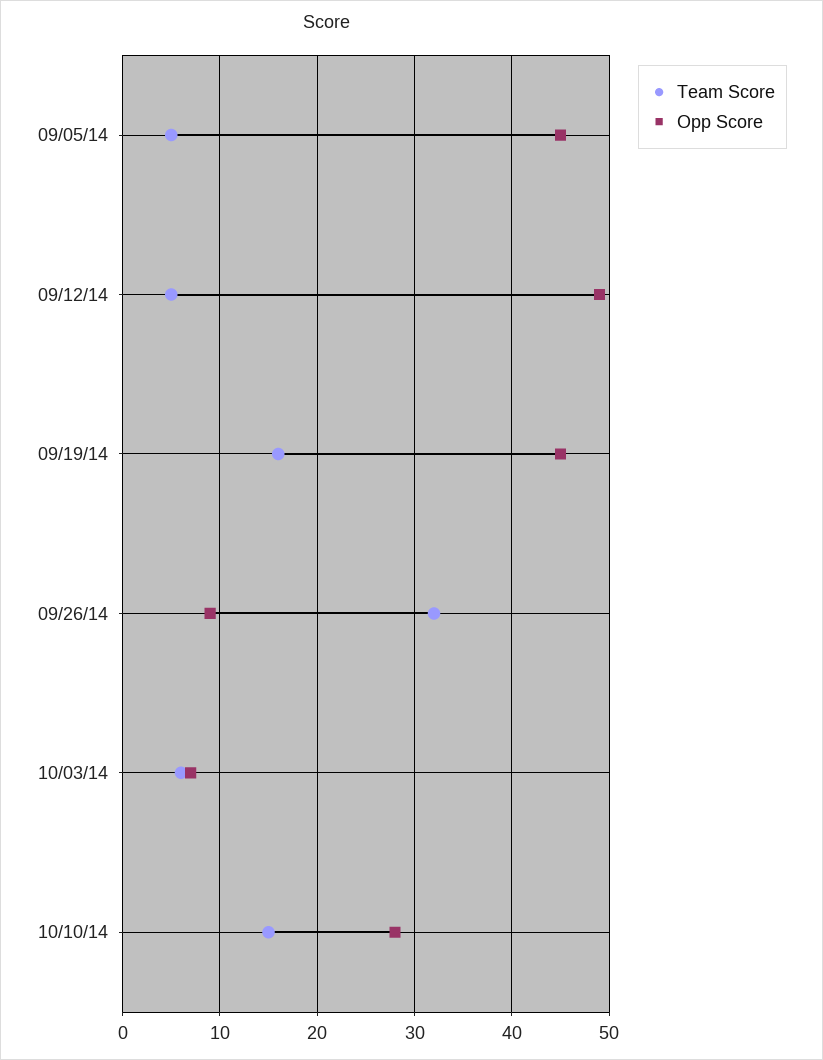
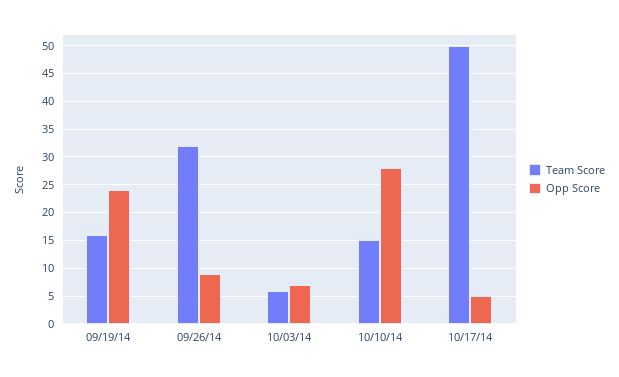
Team Score, 09/05/14: 5 -> none
Opp Score, 09/05/14: 45 -> none
Team Score, 09/12/14: 5 -> none
Opp Score, 09/12/14: 49 -> none
Opp Score, 09/19/14: 45 -> 25
Team Score, 10/17/14: none -> 50
Opp Score, 10/17/14: none -> 5

